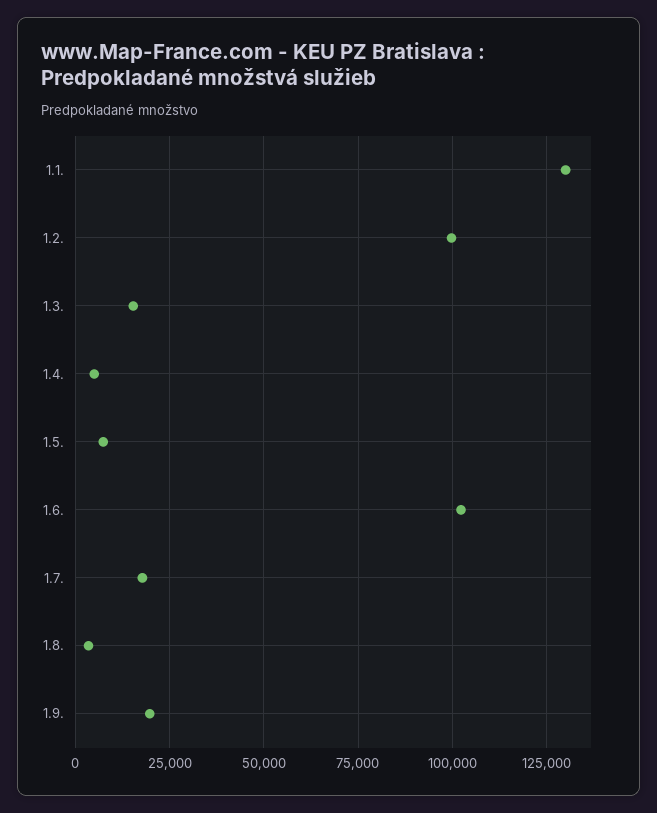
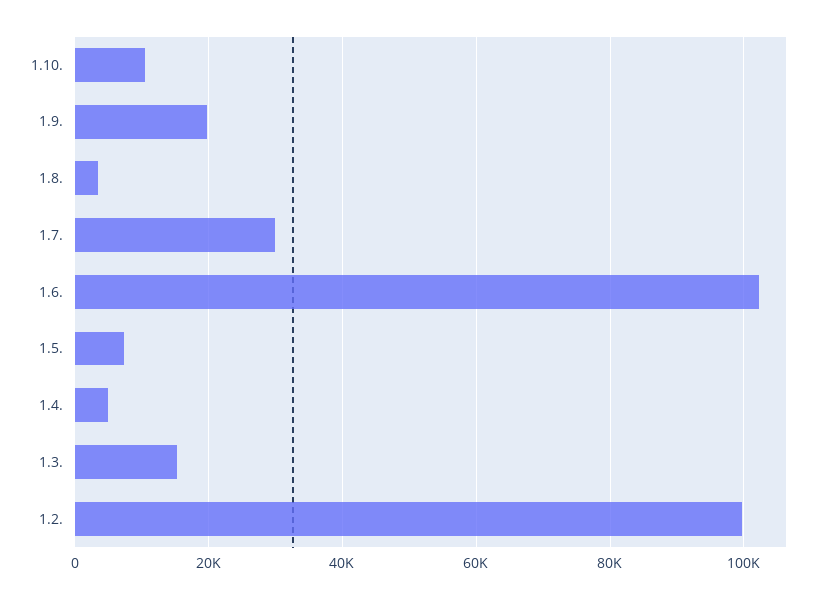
1.1.: 130000 -> none
1.7.: 17500 -> 30000
1.10.: none -> 10000

